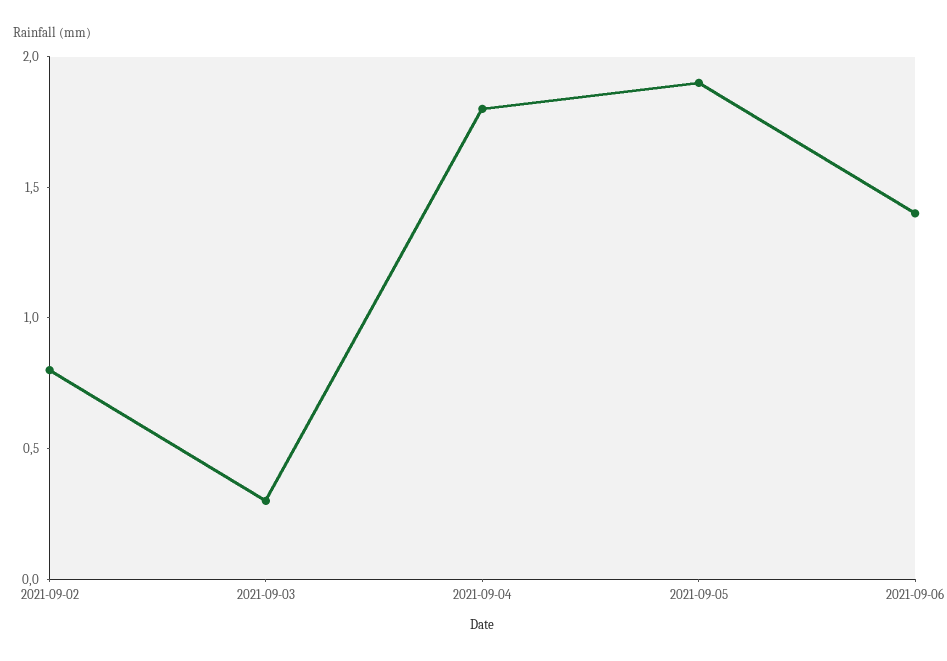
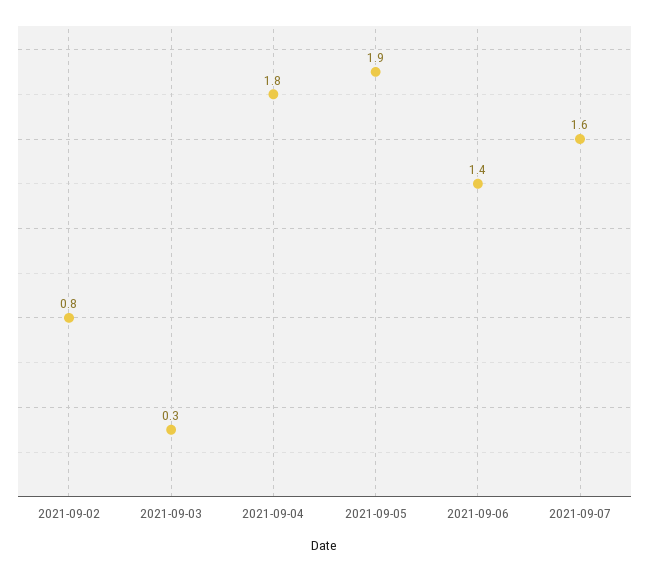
2021-09-07: none -> 1.6

